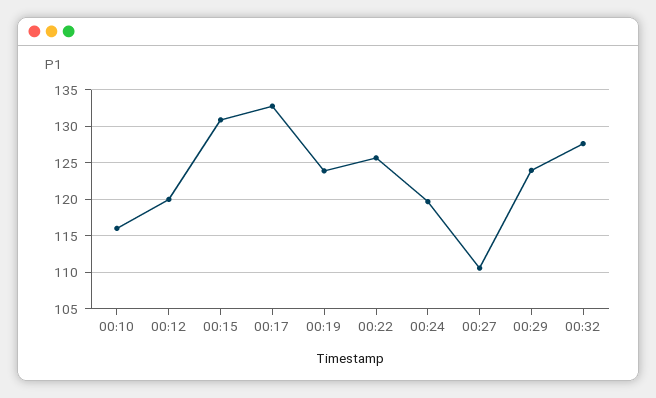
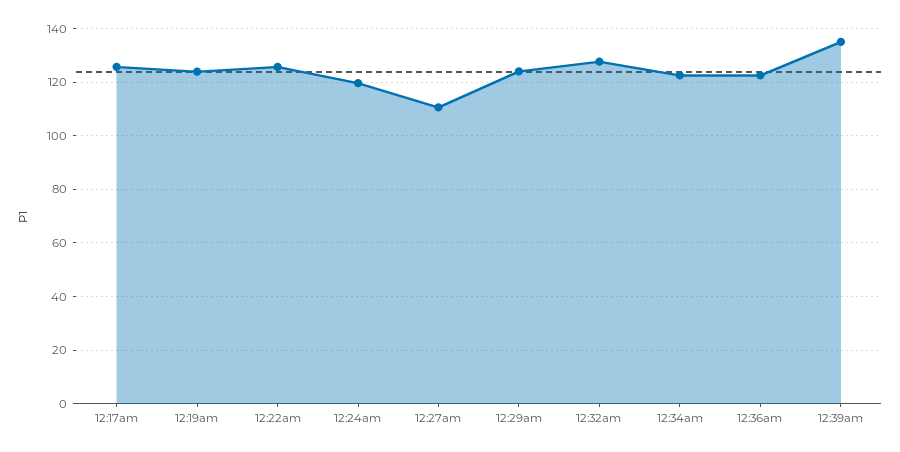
00:10: 116 -> none
00:12: 120 -> none
00:15: 131 -> none
00:17: 133 -> 125
12:34am: none -> 122.5
12:36am: none -> 122.5
12:39am: none -> 135

